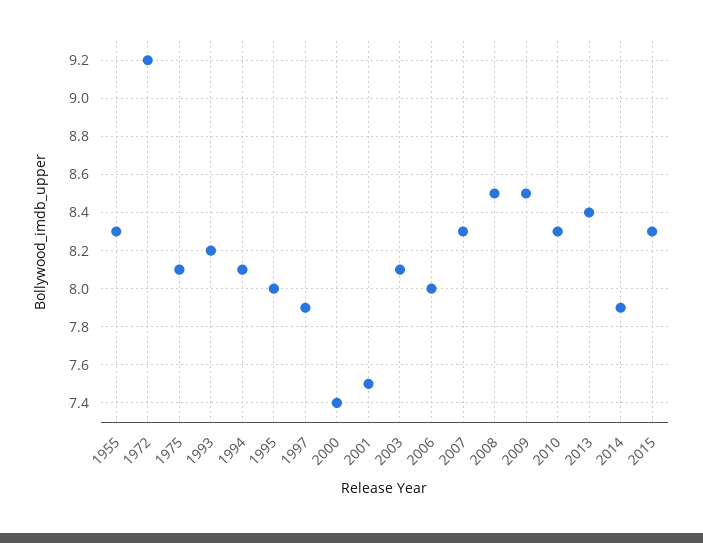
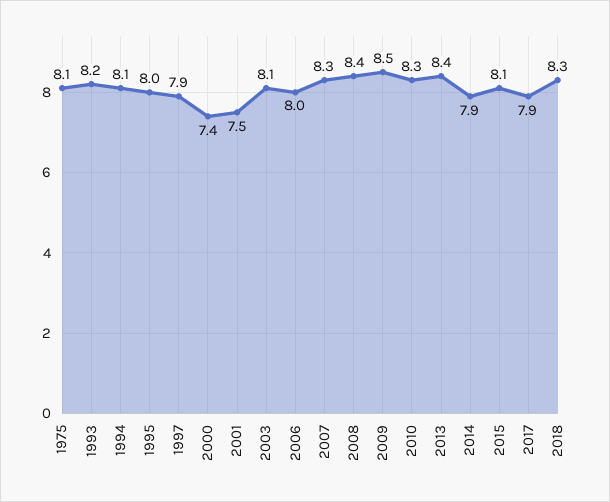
1955: 8.3 -> none
1972: 9.2 -> none
2008: 8.5 -> 8.4
2015: 8.3 -> 8.1
2017: none -> 7.9
2018: none -> 8.3

